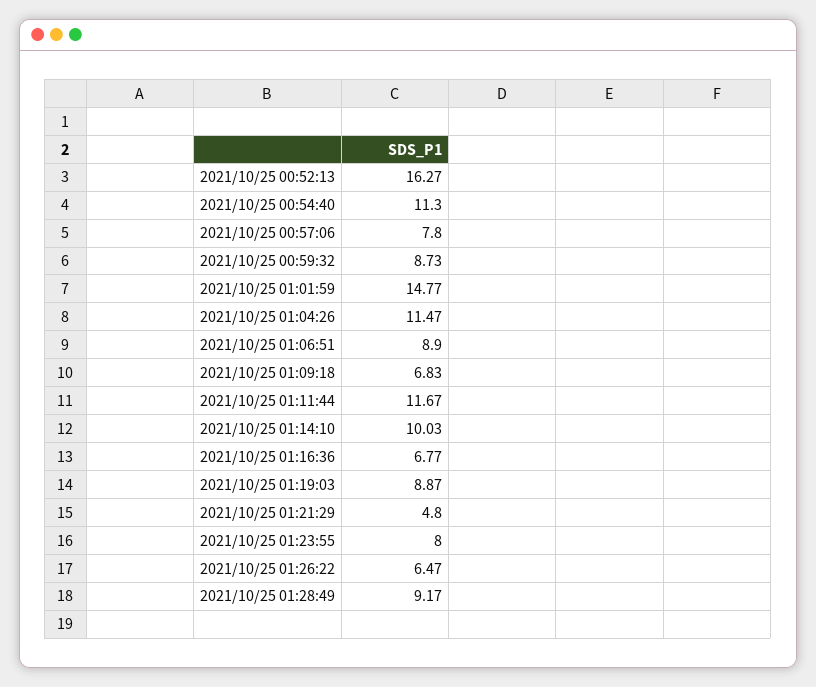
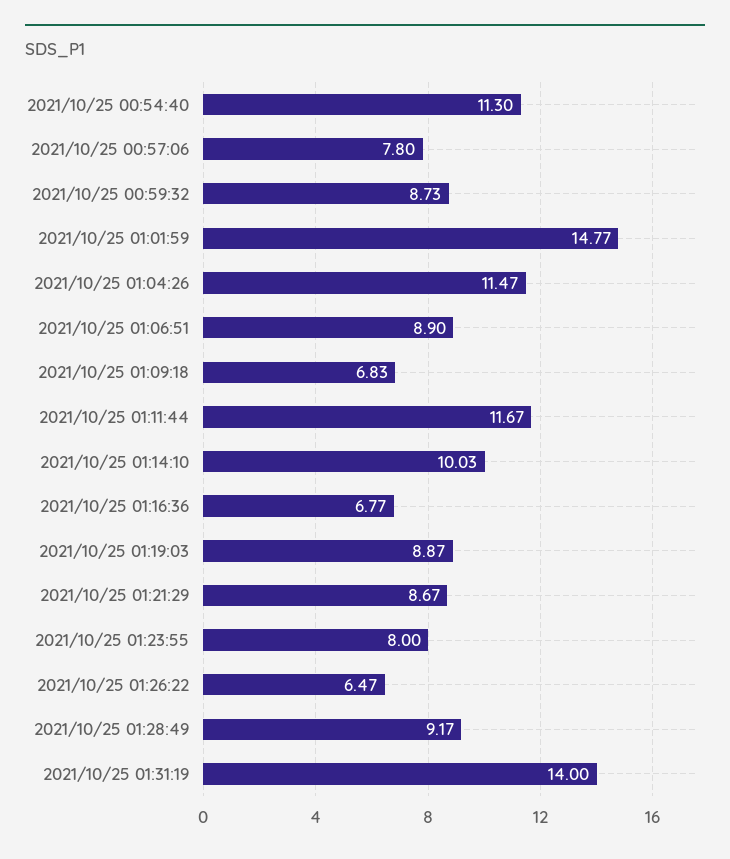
2021/10/25 00:52:13: 16.27 -> none
2021/10/25 01:21:29: 4.8 -> 8.67
2021/10/25 01:31:19: none -> 14

